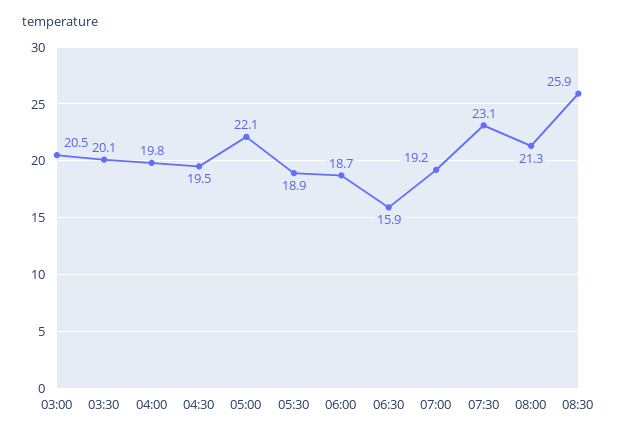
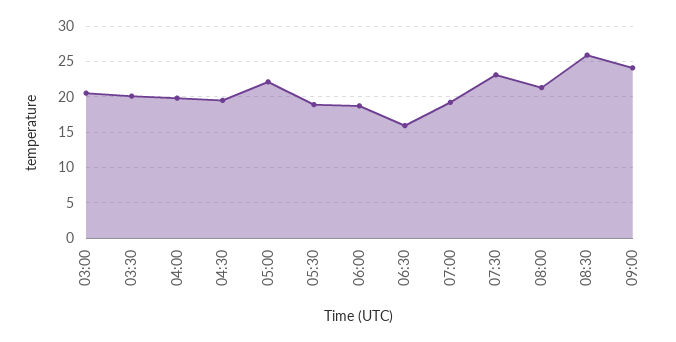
09:00: none -> 24

